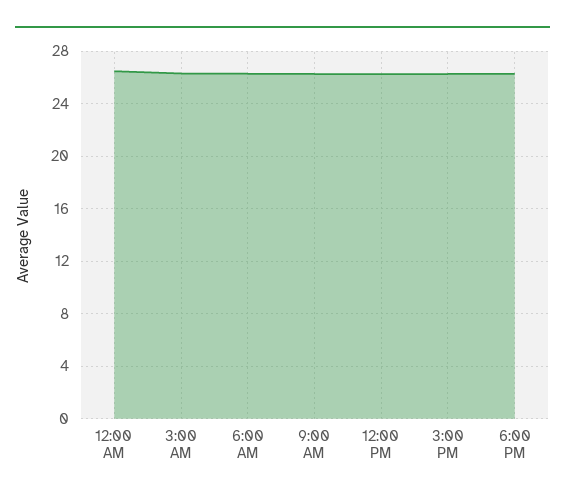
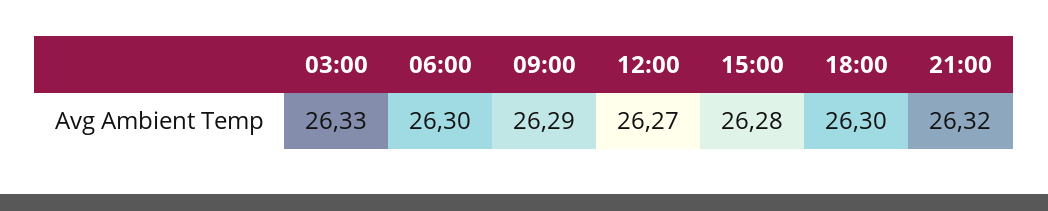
12:00 AM: 26.5 -> none
21:00: none -> 26.32

